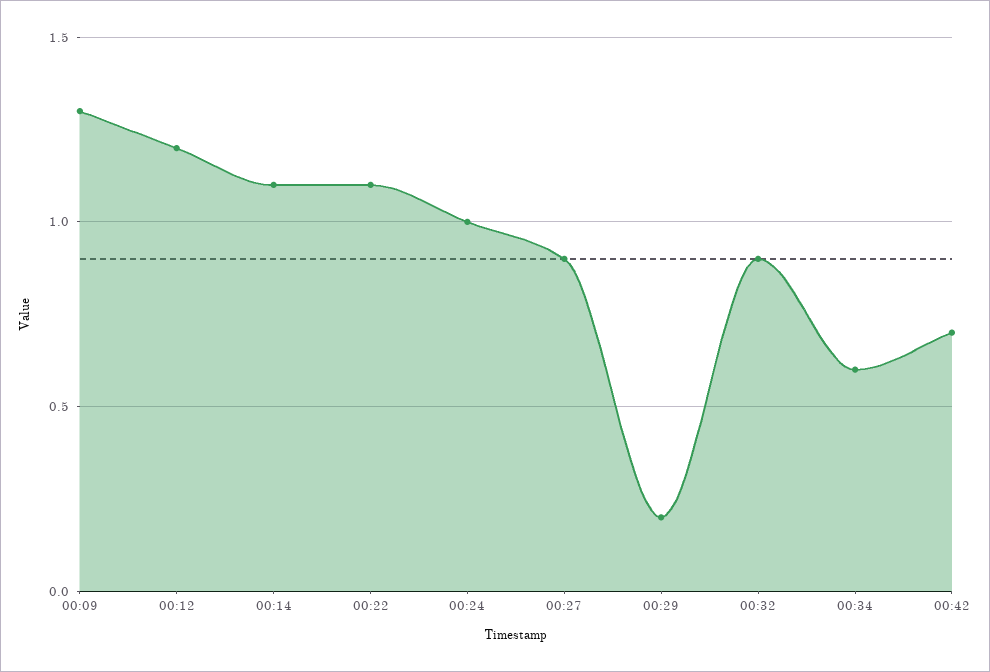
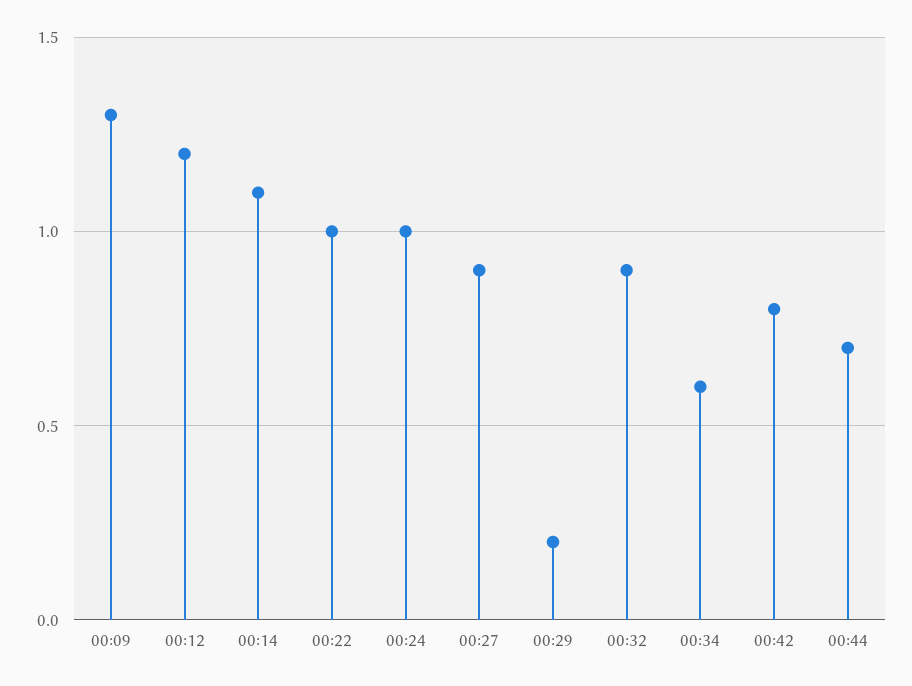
00:22: 1.1 -> 1
00:42: 0.7 -> 0.8
00:44: none -> 0.7

